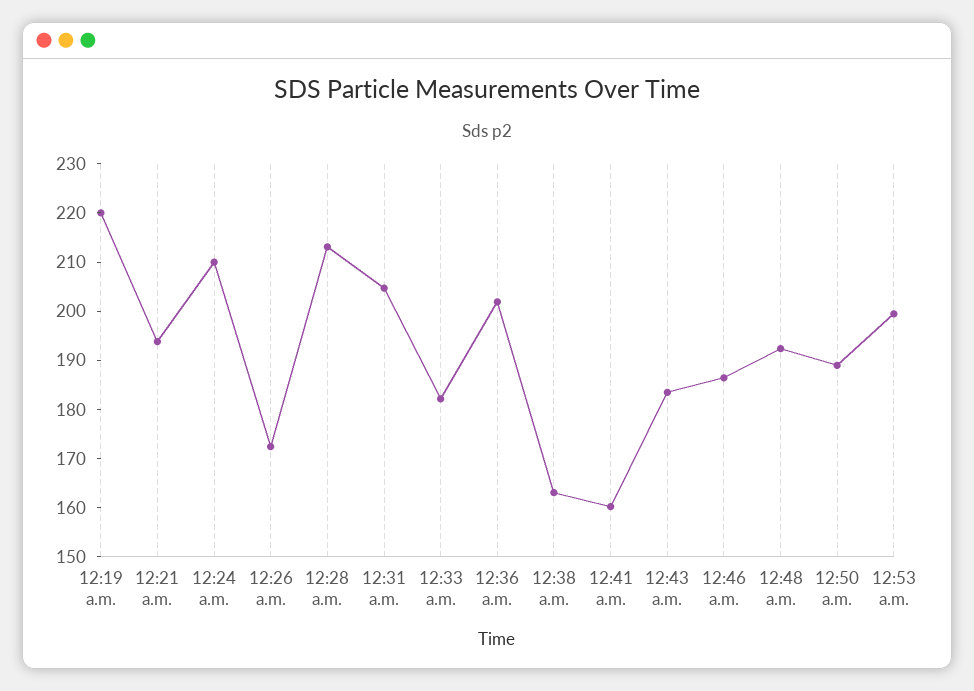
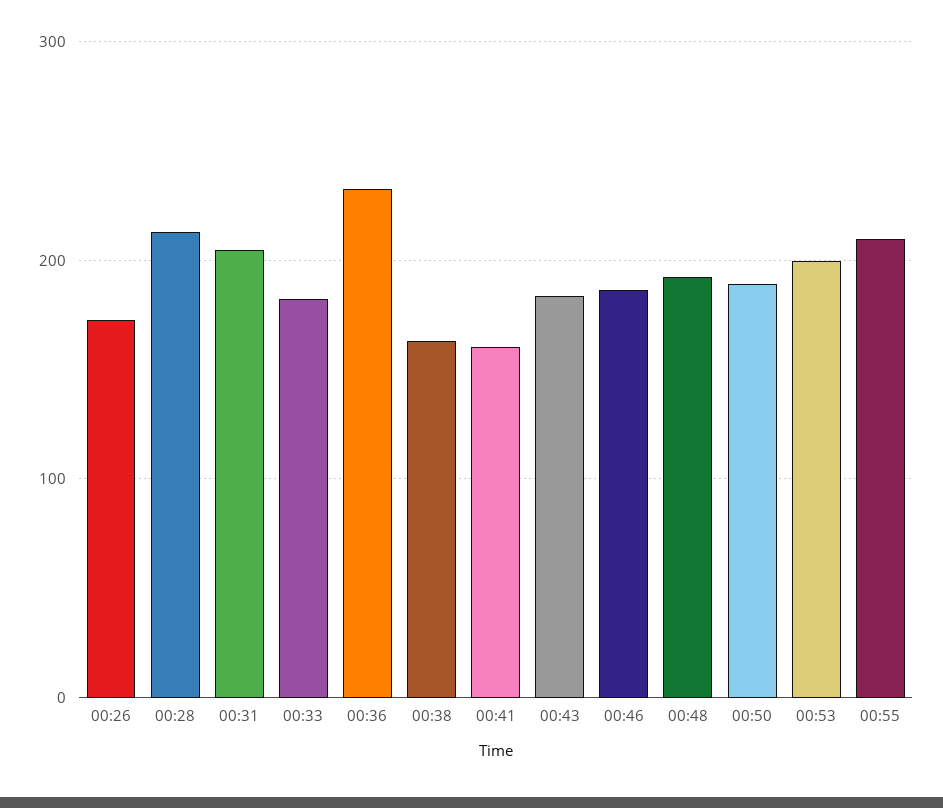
12:19 a.m.: 220 -> none
12:21 a.m.: 194 -> none
12:24 a.m.: 210 -> none
12:36 a.m.: 202 -> 230
00:55: none -> 210

